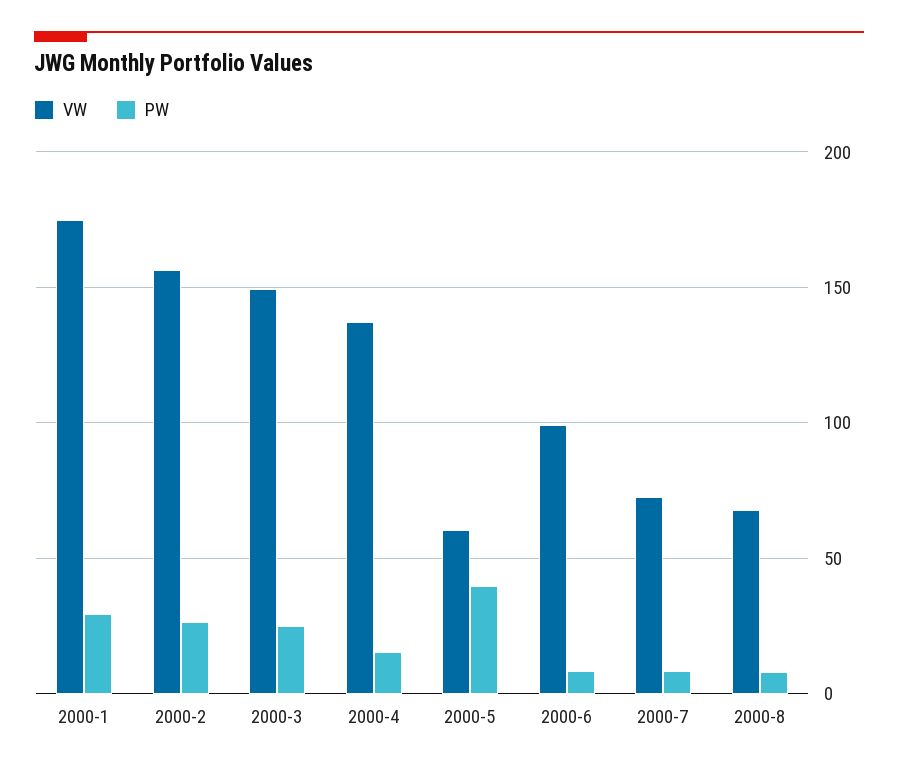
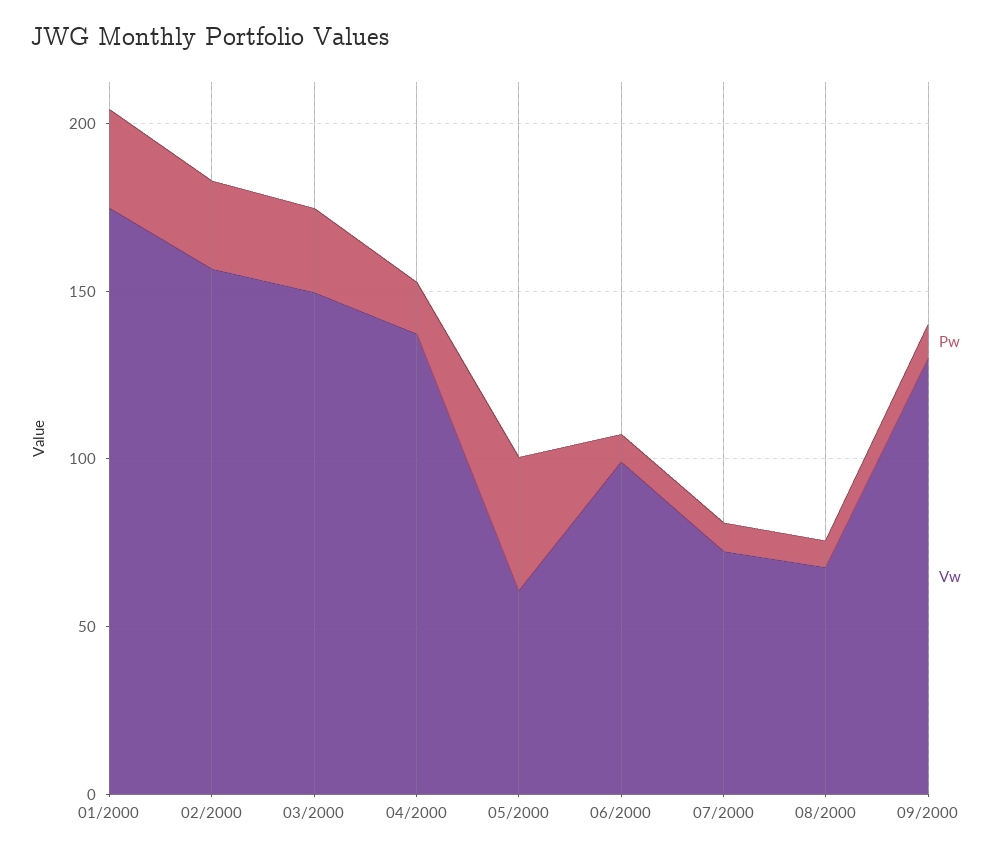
PW, 09/2000: none -> 10
VW, 09/2000: none -> 130

